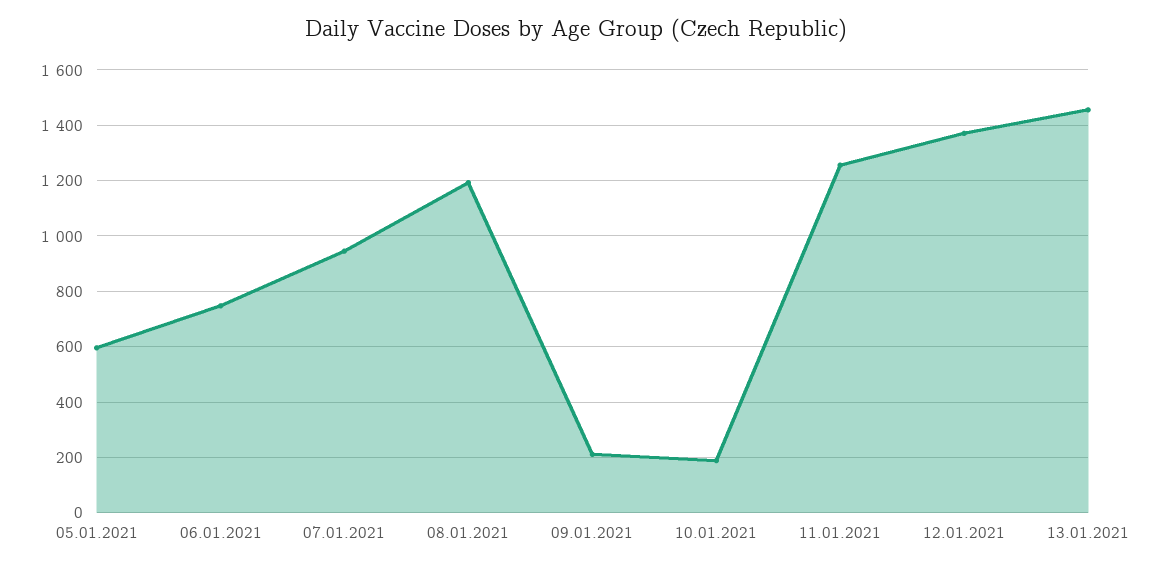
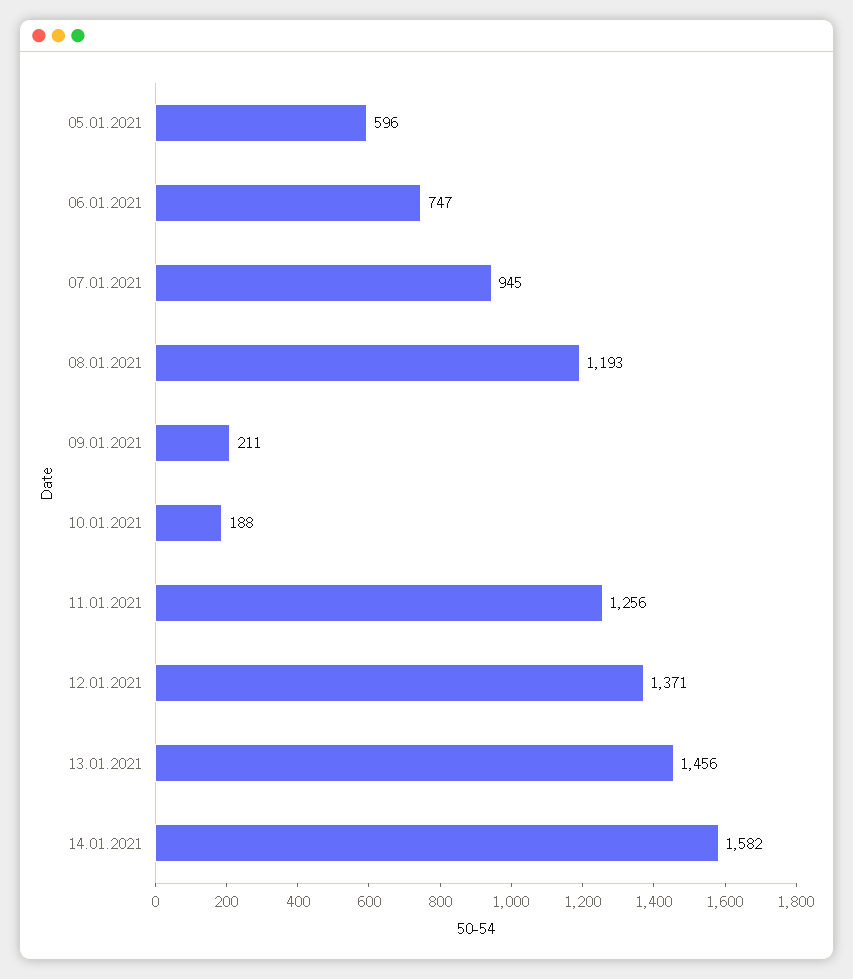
14.01.2021: none -> 1582

